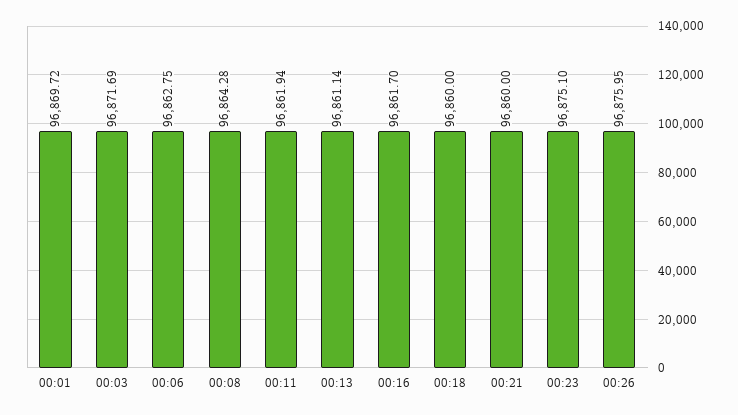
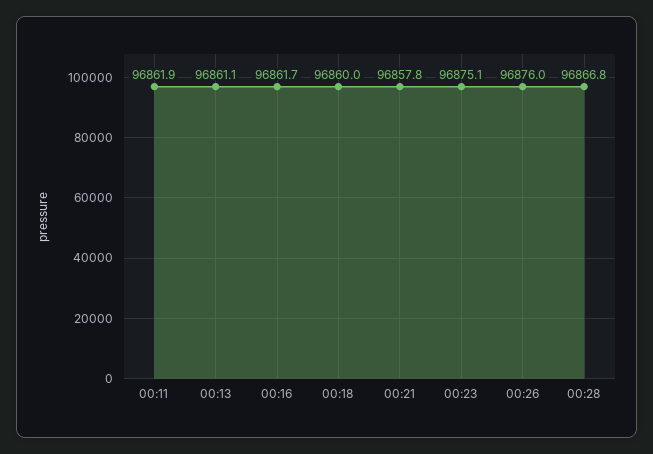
00:01: 96869.72 -> none
00:03: 96871.69 -> none
00:06: 96862.75 -> none
00:08: 96864.28 -> none
00:21: 96860 -> 96857.8
00:28: none -> 96866.8

